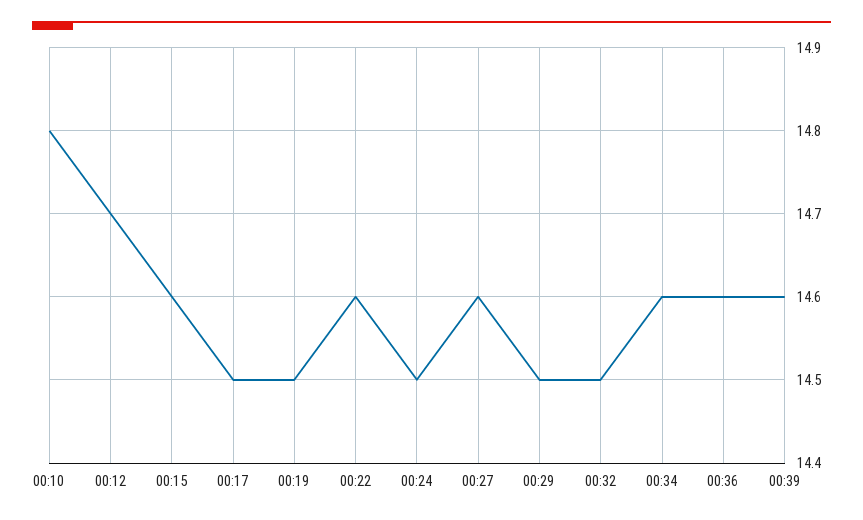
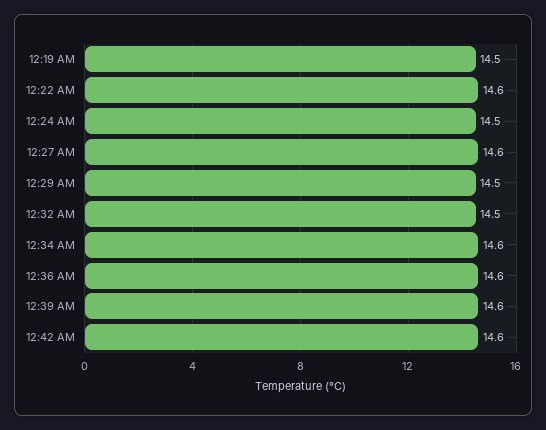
00:10: 14.8 -> none
00:12: 14.7 -> none
00:15: 14.6 -> none
00:17: 14.5 -> none
12:42 AM: none -> 14.6

